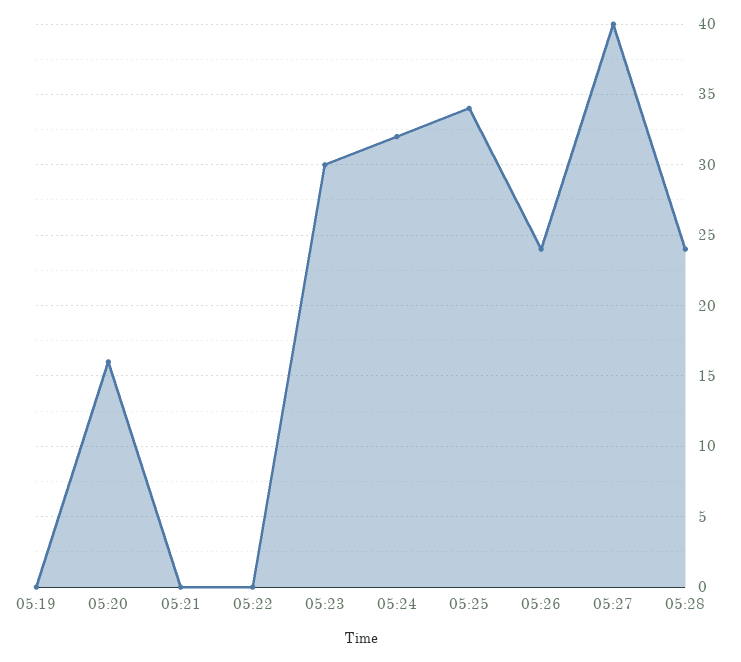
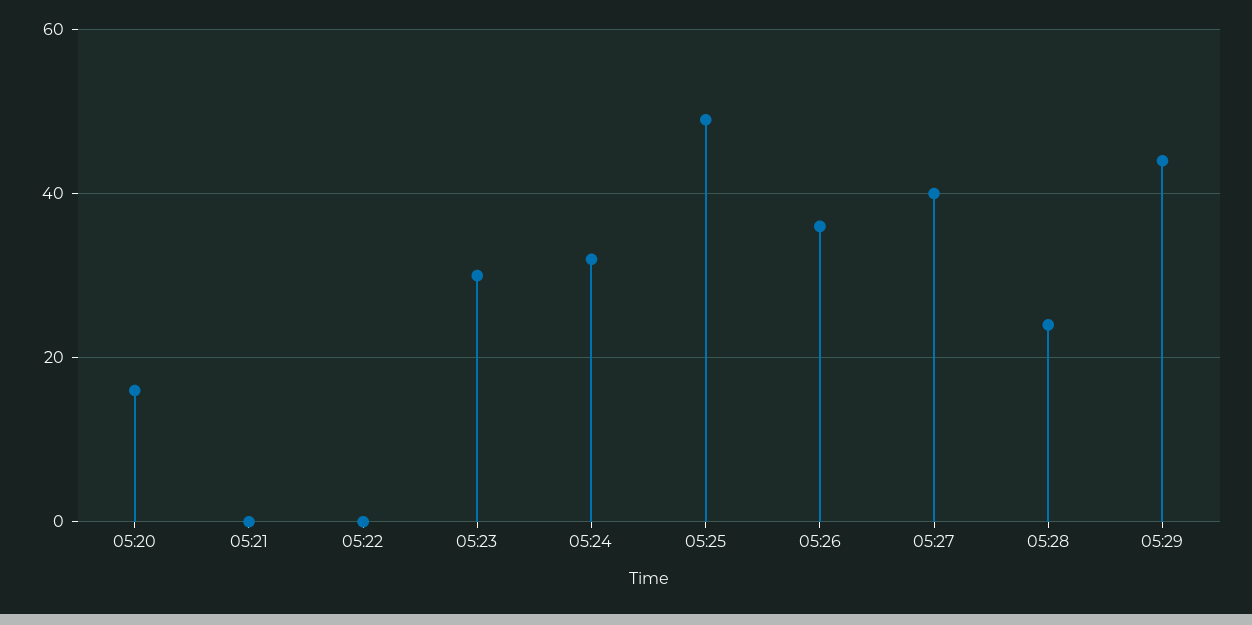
05:19: 0 -> none
05:25: 34 -> 50
05:26: 24 -> 35
05:29: none -> 45

